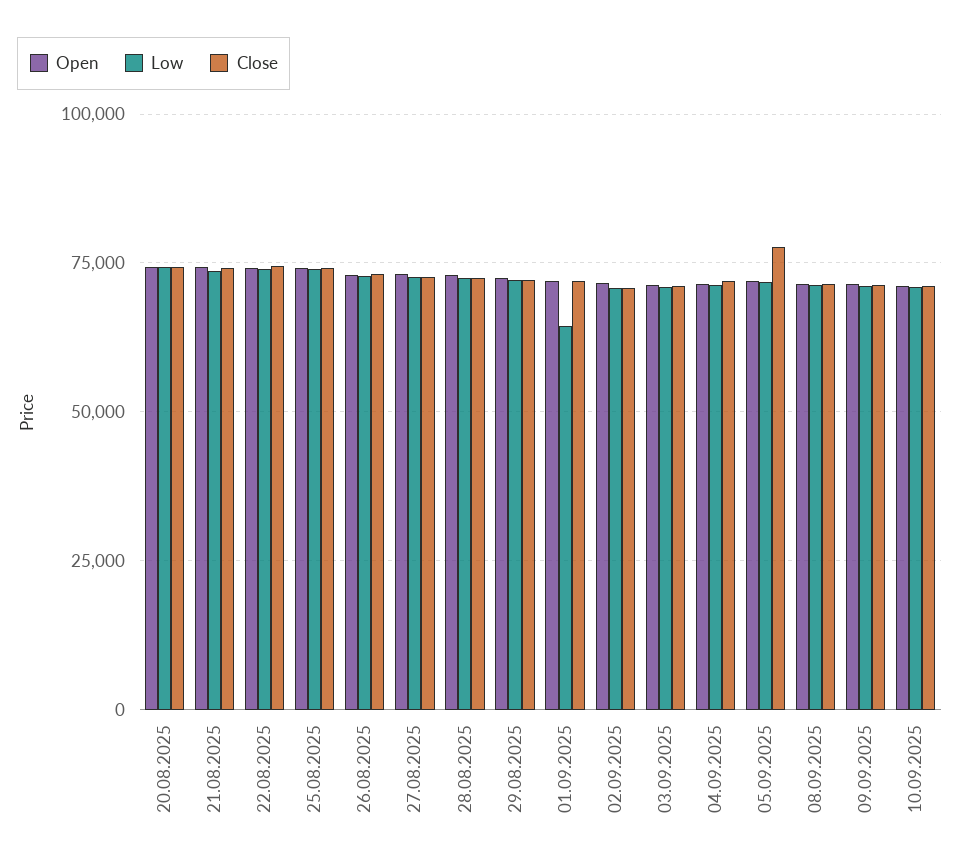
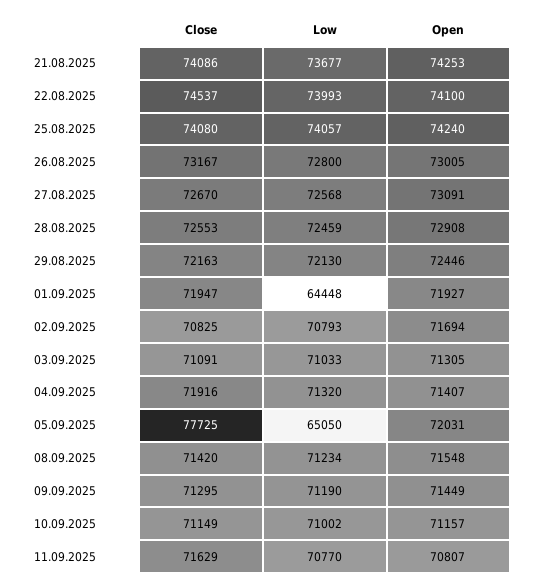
Open, 20.08.2025: 75000 -> none
Low, 20.08.2025: 75000 -> none
Close, 20.08.2025: 75000 -> none
Low, 05.09.2025: 72500 -> 65050
Close, 11.09.2025: none -> 71629
Low, 11.09.2025: none -> 70770
Open, 11.09.2025: none -> 70807

